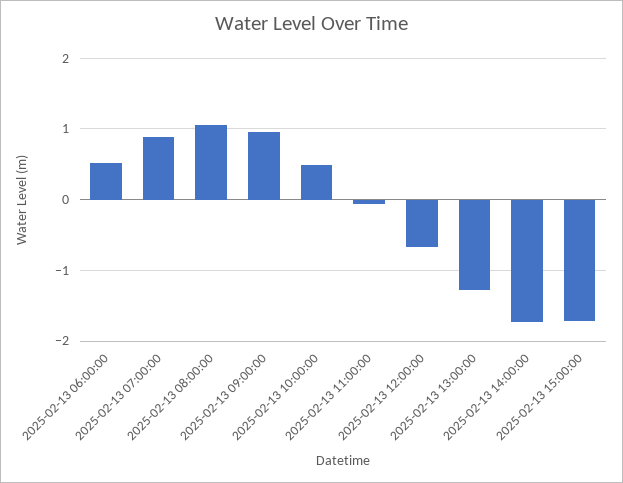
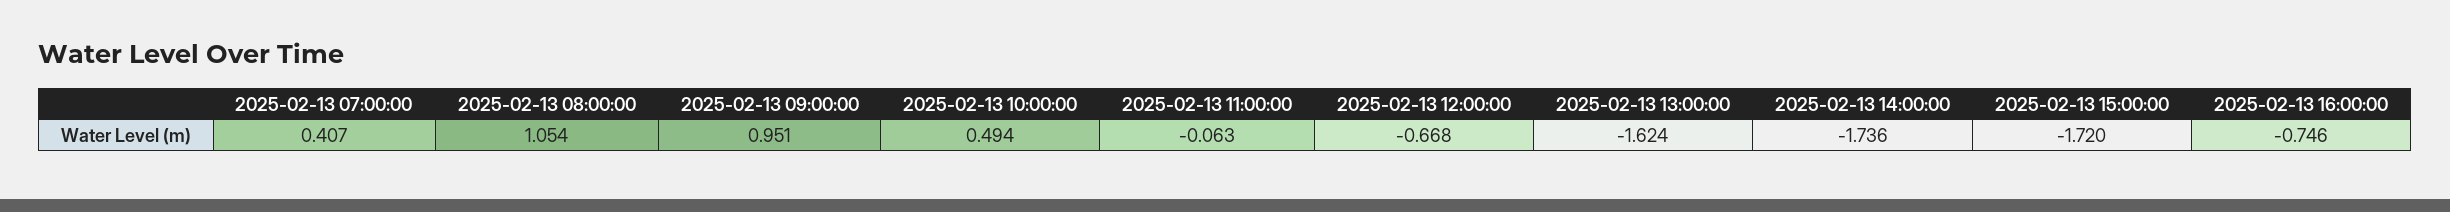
2025-02-13 06:00:00: 0.5 -> none
2025-02-13 07:00:00: 0.9 -> 0.407
2025-02-13 13:00:00: -1.3 -> -1.624
2025-02-13 16:00:00: none -> -0.746

